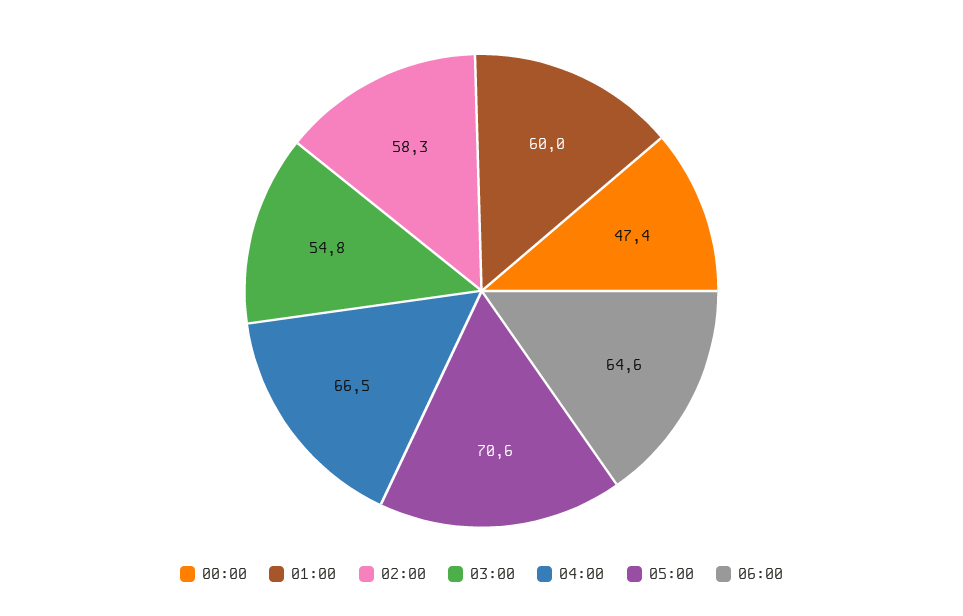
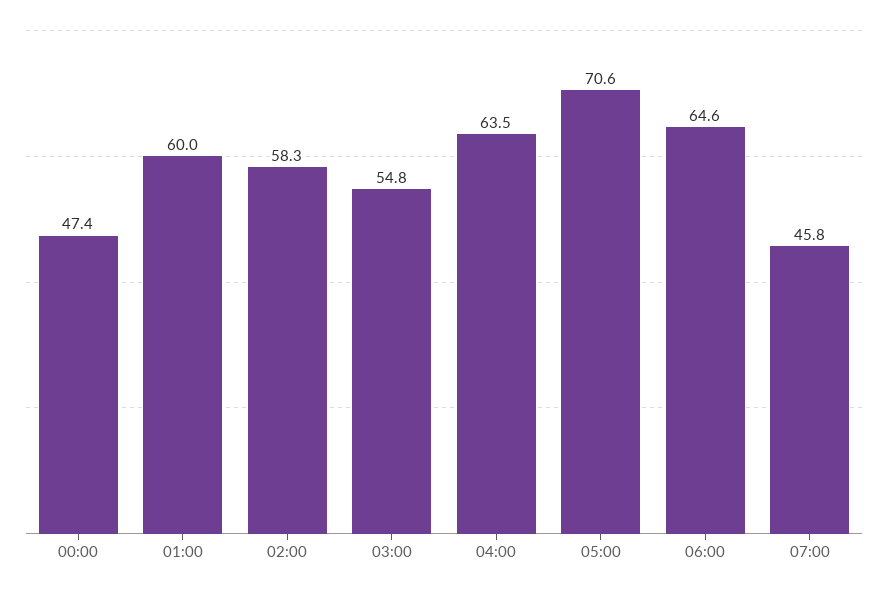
04:00: 66.5 -> 63.5
07:00: none -> 45.8

